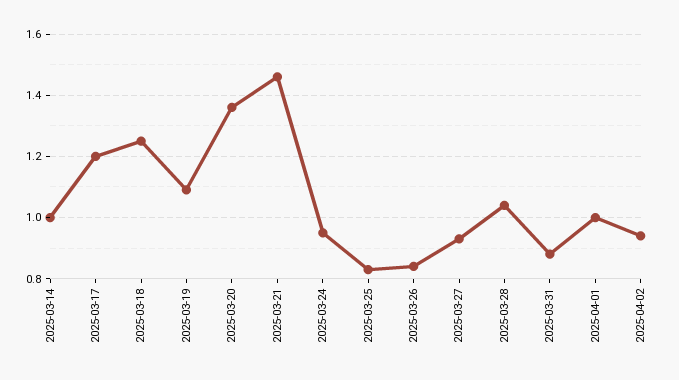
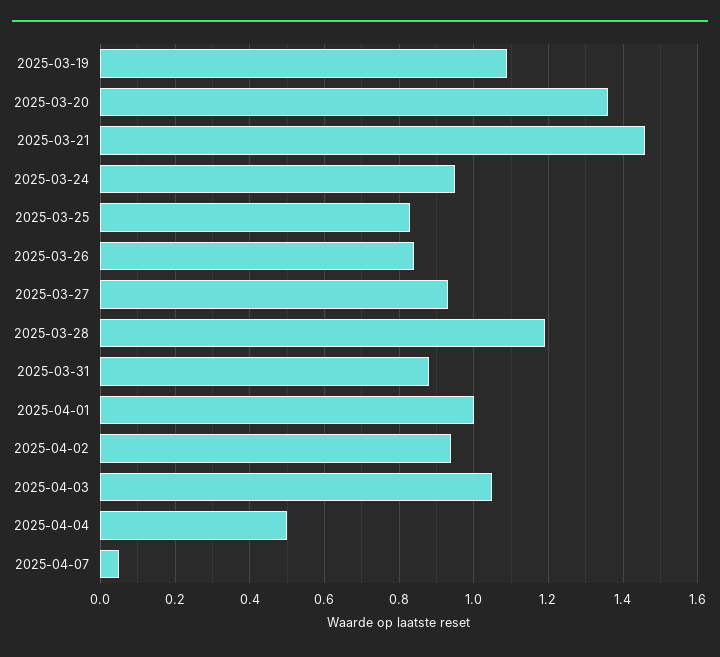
2025-03-14: 1 -> none
2025-03-17: 1.2 -> none
2025-03-18: 1.25 -> none
2025-03-28: 1.05 -> 1.2
2025-04-03: none -> 1.05
2025-04-04: none -> 0.5
2025-04-07: none -> 0.05

